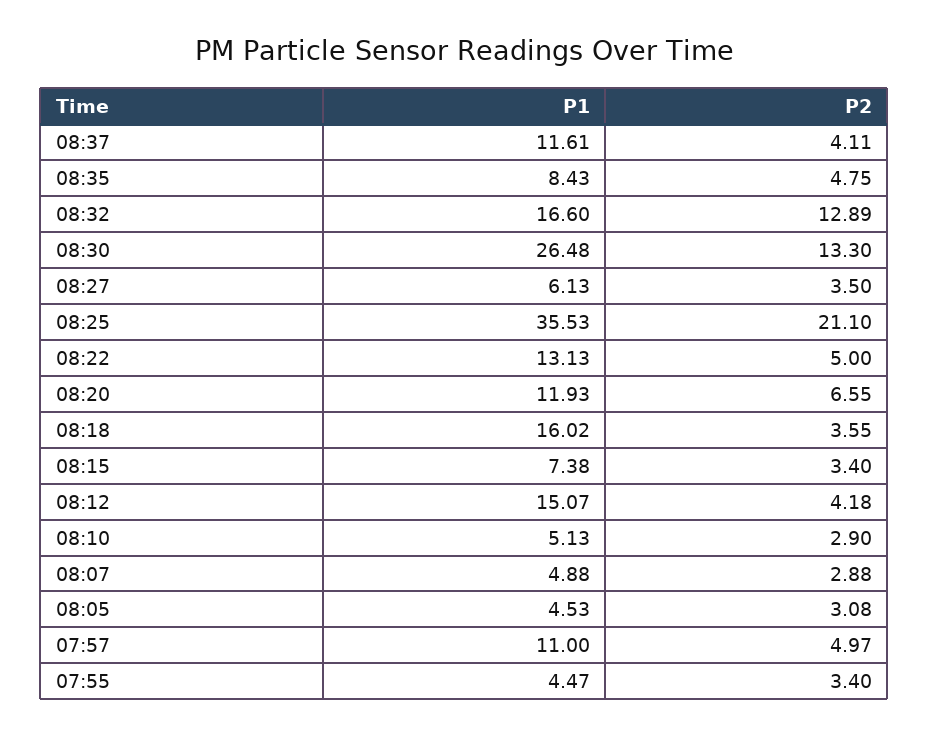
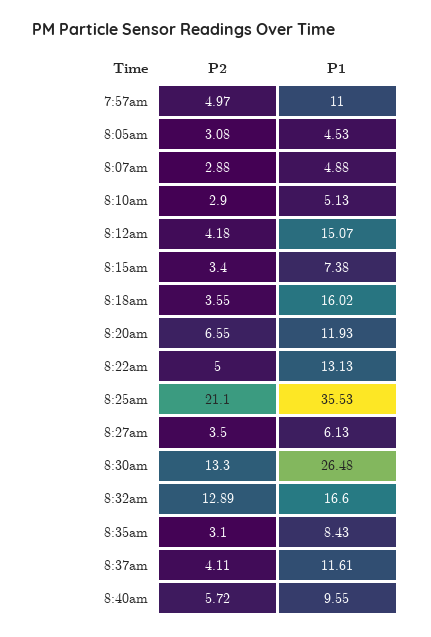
P2, 08:35: 4.75 -> 3.1
P1, 07:55: 4.47 -> none
P2, 07:55: 3.4 -> none
P2, 8:40am: none -> 5.72
P1, 8:40am: none -> 9.55

